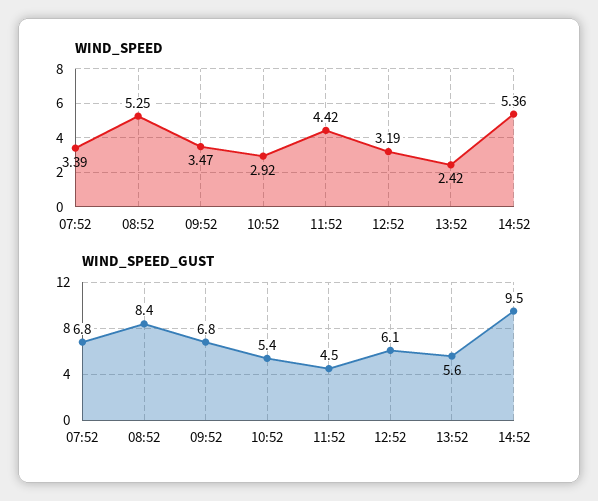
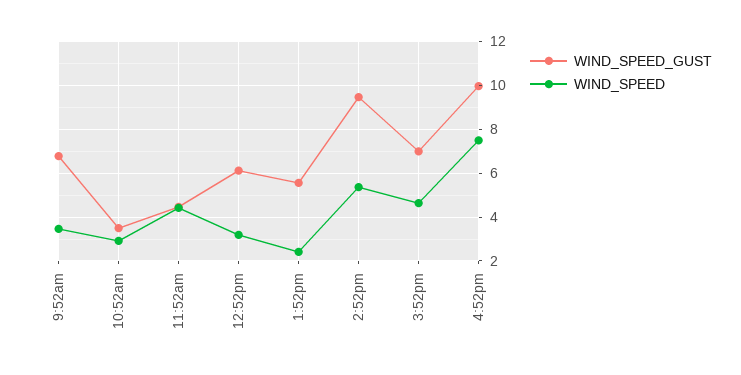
WIND_SPEED, 07:52: 3.39 -> none
WIND_SPEED, 08:52: 5.25 -> none
WIND_SPEED_GUST, 07:52: 6.8 -> none
WIND_SPEED_GUST, 08:52: 8.4 -> none
WIND_SPEED_GUST, 10:52: 5.4 -> 3.5
WIND_SPEED_GUST, 3:52pm: none -> 7
WIND_SPEED, 3:52pm: none -> 4.5
WIND_SPEED_GUST, 4:52pm: none -> 10
WIND_SPEED, 4:52pm: none -> 7.5

